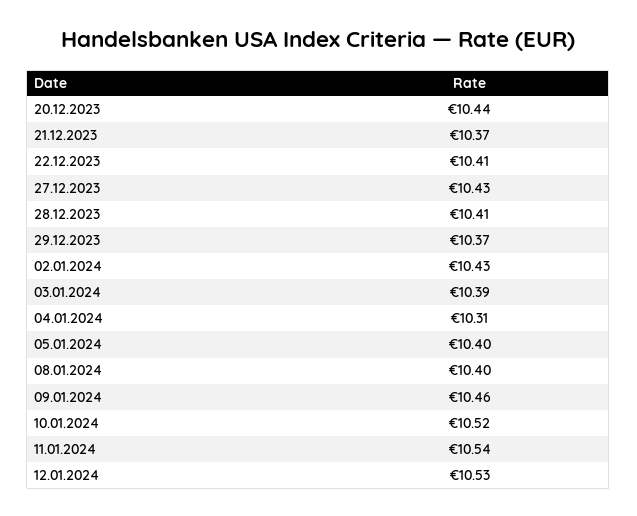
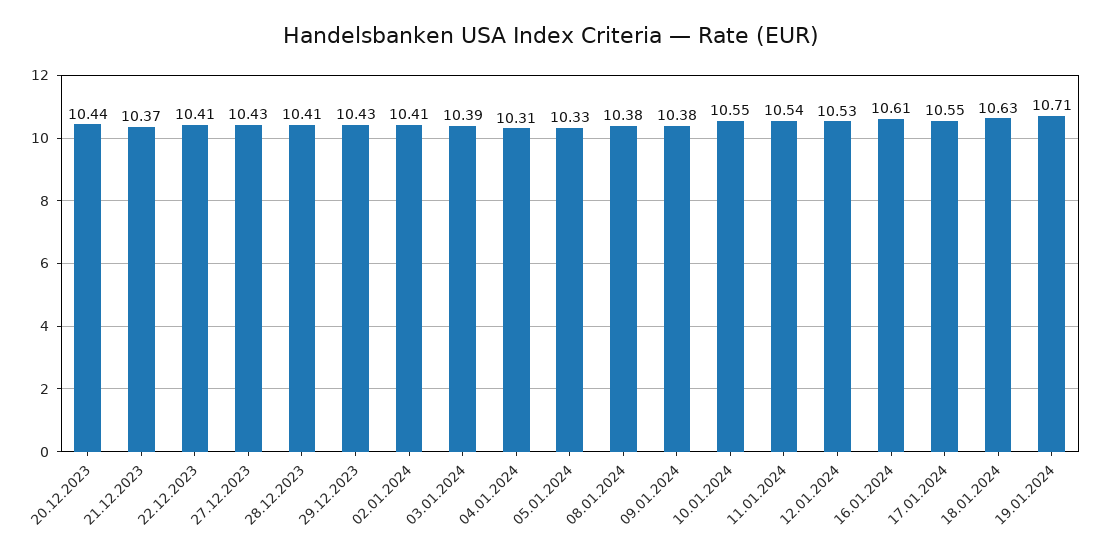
29.12.2023: 10.37 -> 10.43
02.01.2024: 10.43 -> 10.41
05.01.2024: 10.4 -> 10.33
08.01.2024: 10.4 -> 10.38
09.01.2024: 10.46 -> 10.38
10.01.2024: 10.52 -> 10.55
16.01.2024: none -> 10.61
17.01.2024: none -> 10.55
18.01.2024: none -> 10.63
19.01.2024: none -> 10.71

